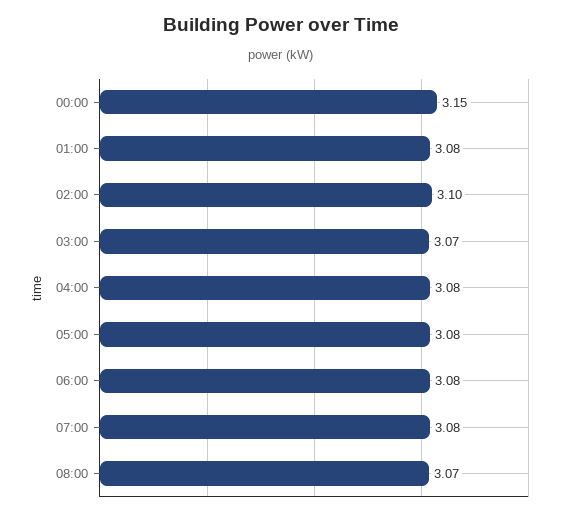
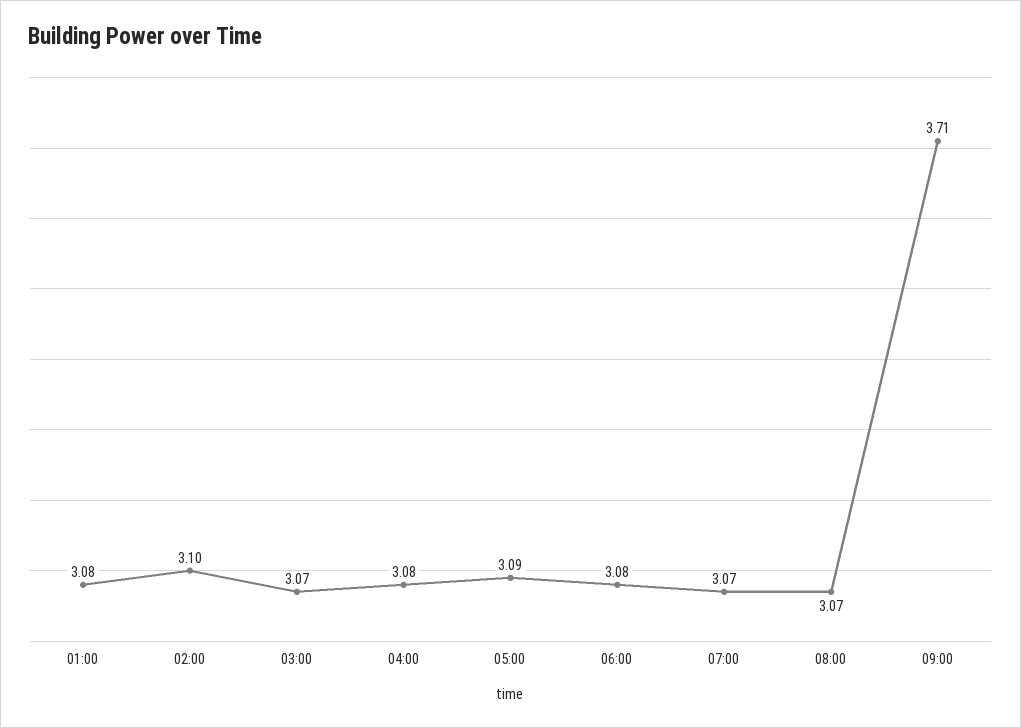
00:00: 3.15 -> none
05:00: 3.08 -> 3.09
07:00: 3.08 -> 3.07
09:00: none -> 3.71

